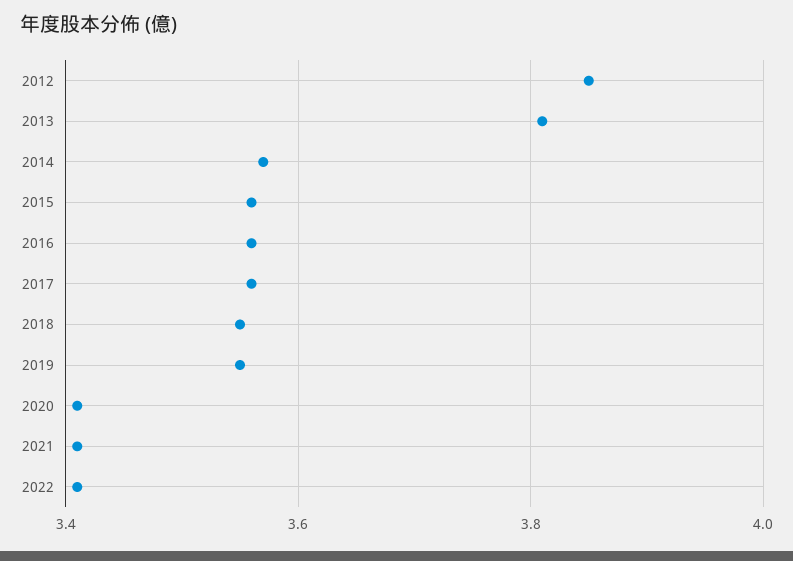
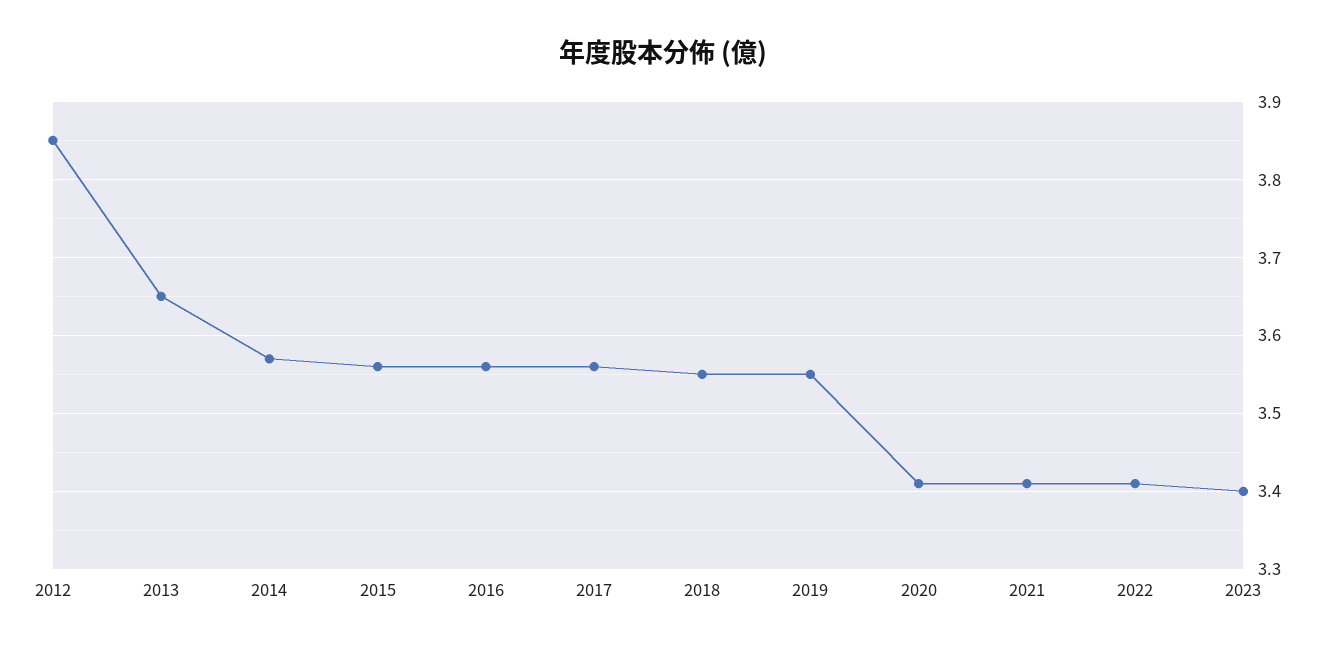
2013: 3.8 -> 3.65
2023: none -> 3.4

